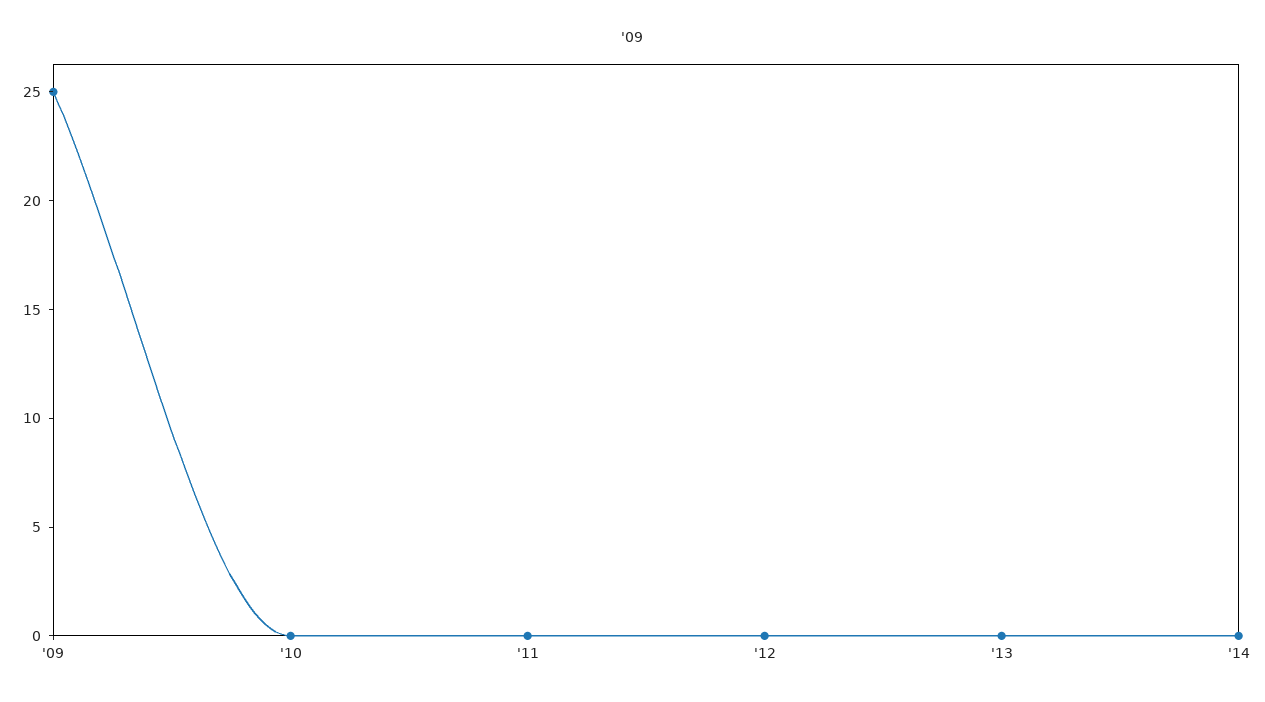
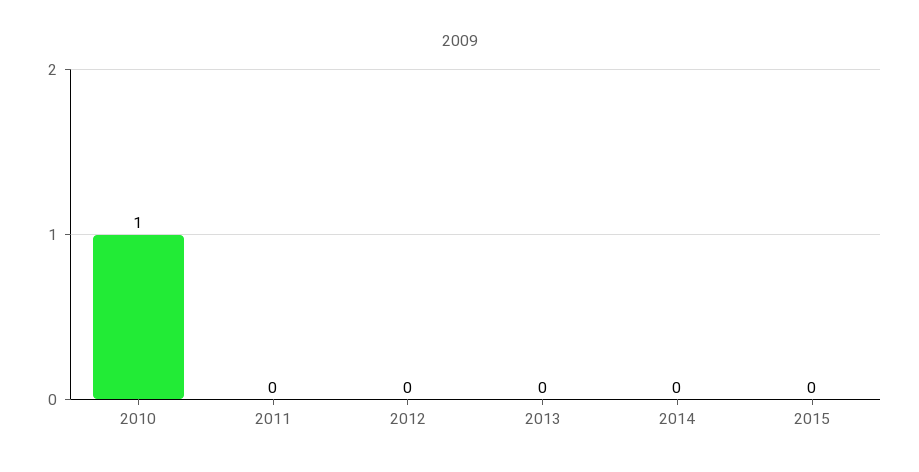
'09: 25 -> none
'10: 0 -> 1
2015: none -> 0

